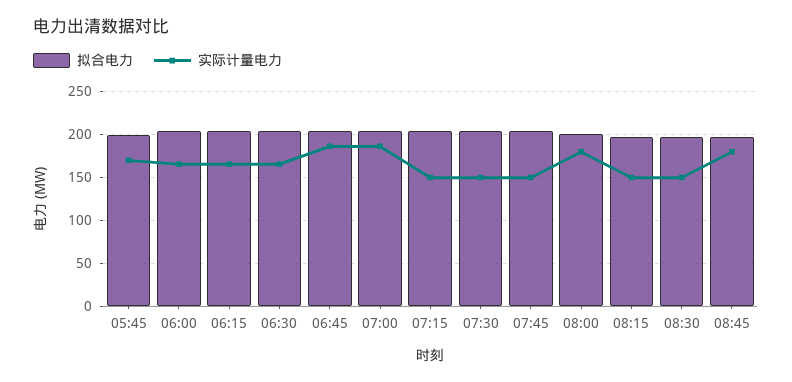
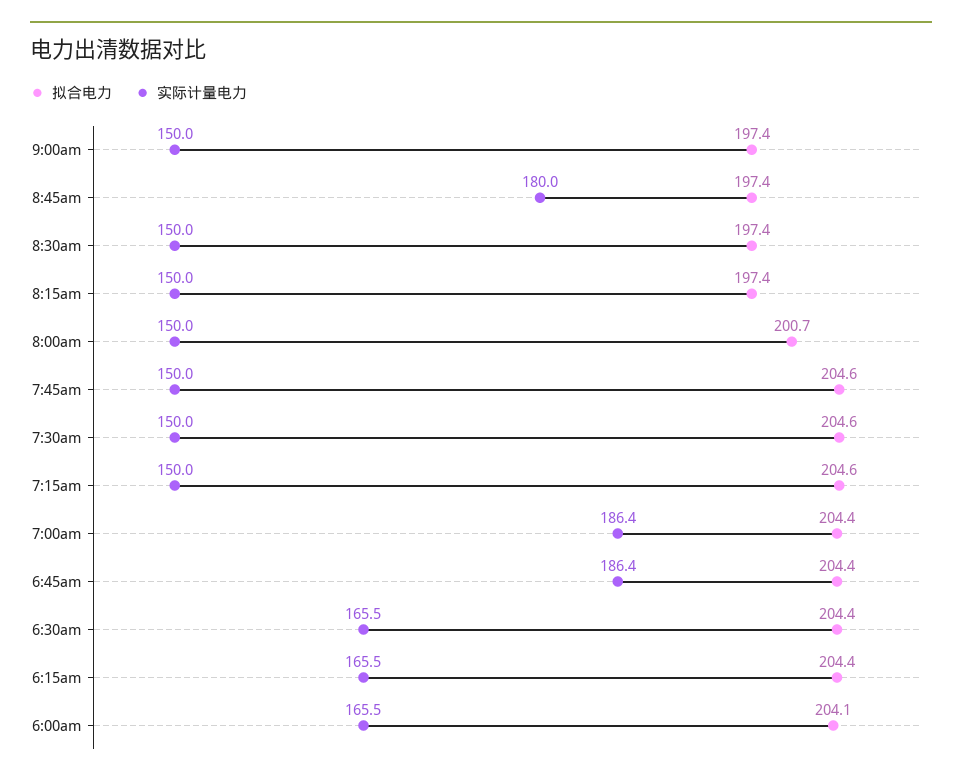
拟合电力, 05:45: 200 -> none
实际计量电力, 05:45: 170 -> none
实际计量电力, 08:00: 180 -> 150
拟合电力, 9:00am: none -> 197.4
实际计量电力, 9:00am: none -> 150

